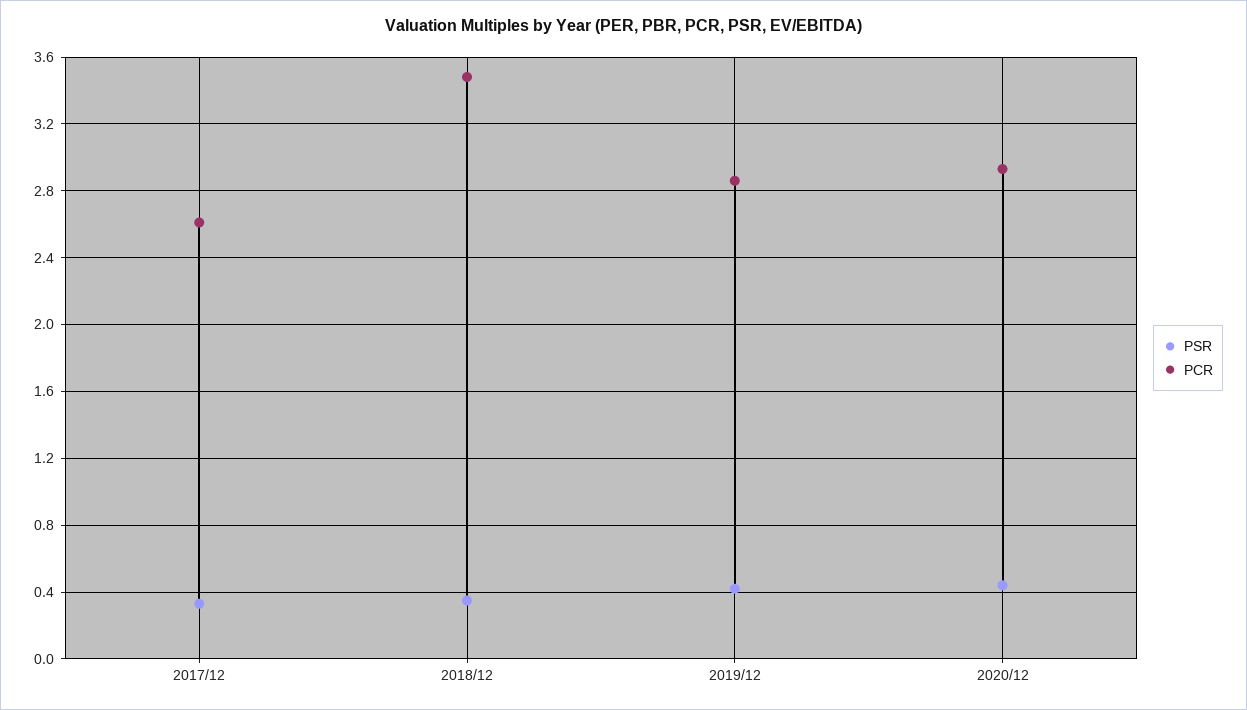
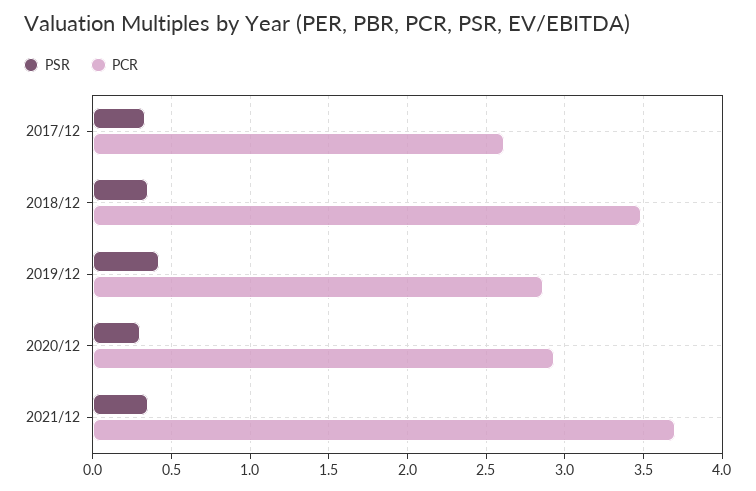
PSR, 2020/12: 0.45 -> 0.3
PSR, 2021/12: none -> 0.35
PCR, 2021/12: none -> 3.7

